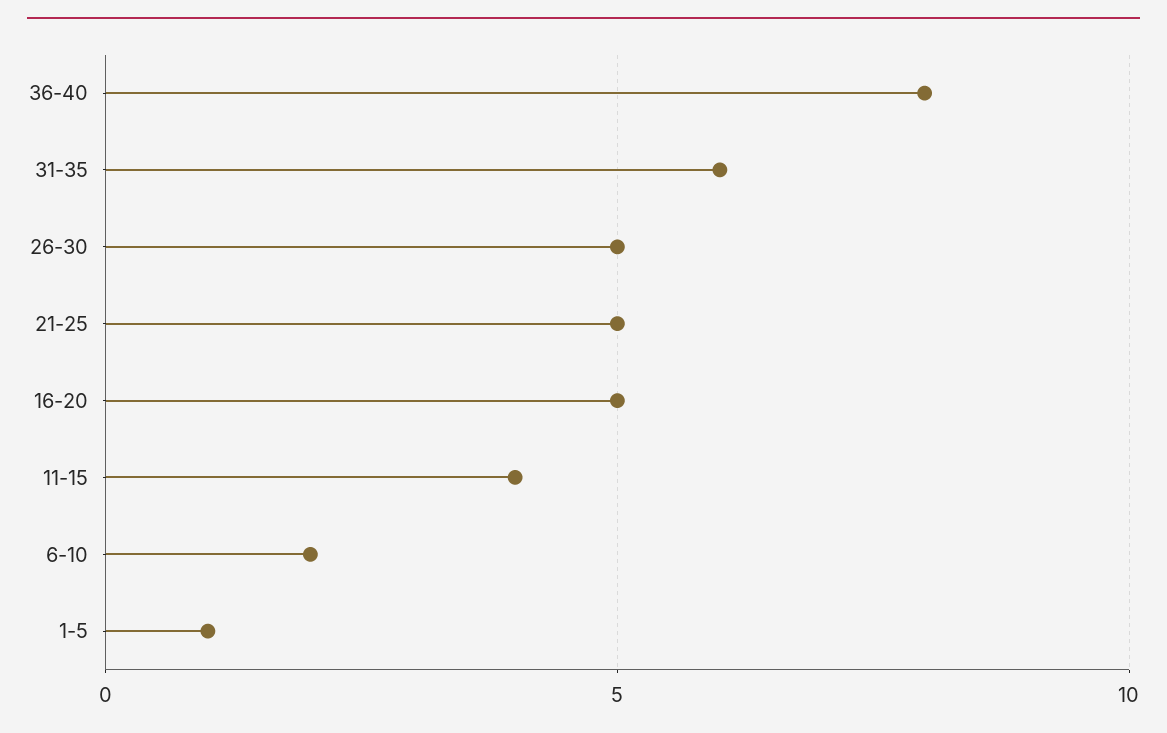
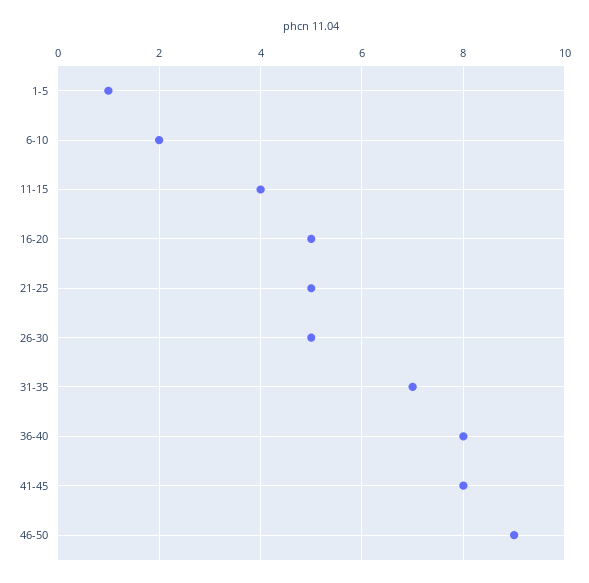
31-35: 6 -> 7
41-45: none -> 8
46-50: none -> 9

